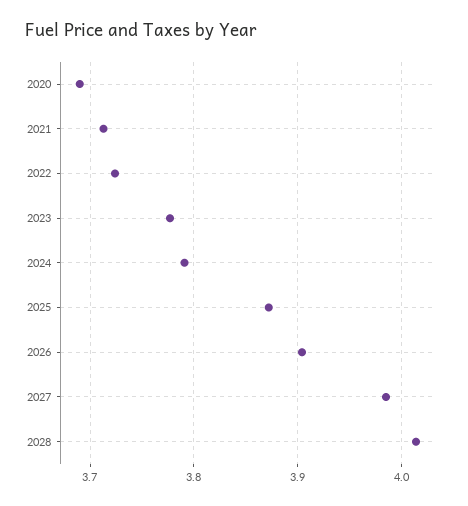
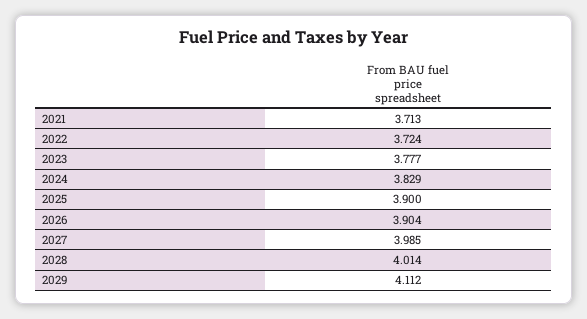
2020: 3.69 -> none
2024: 3.79 -> 3.829
2025: 3.87 -> 3.9
2029: none -> 4.112

